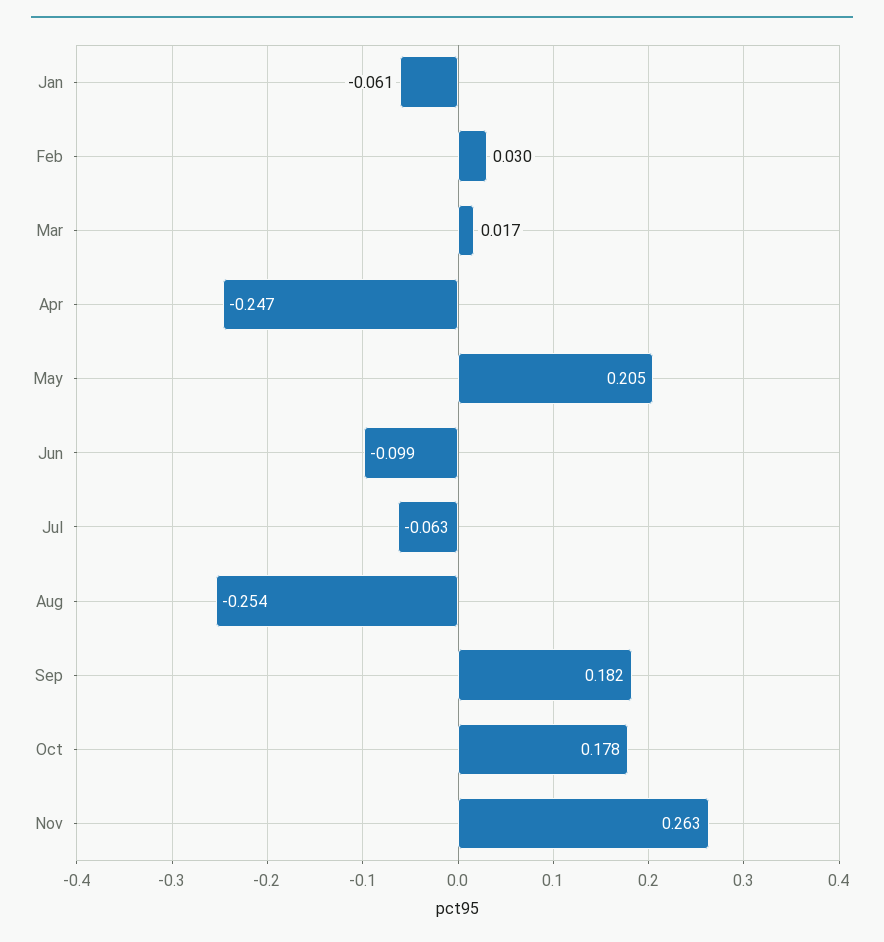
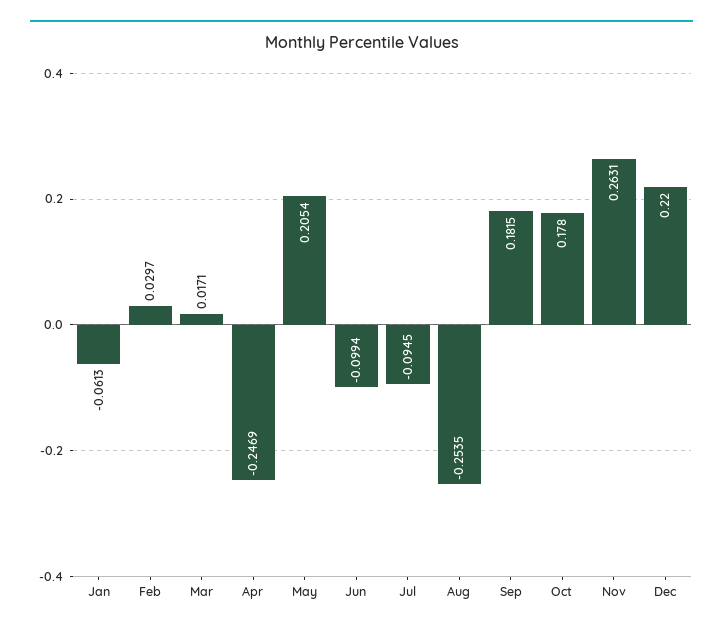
Jul: -0.063 -> -0.0945
Dec: none -> 0.22

